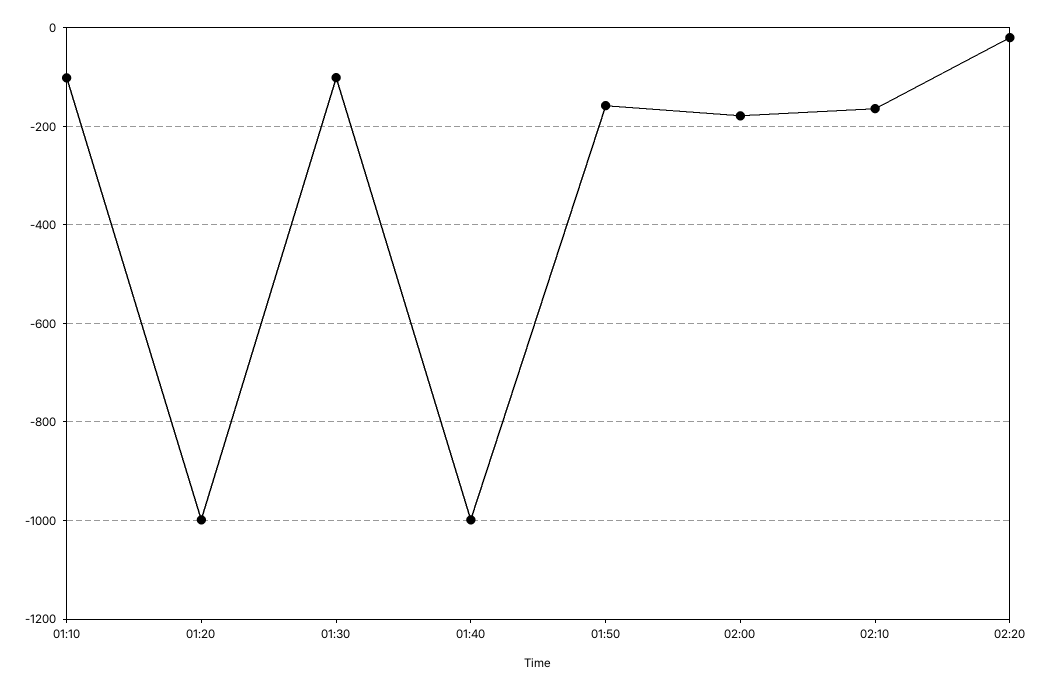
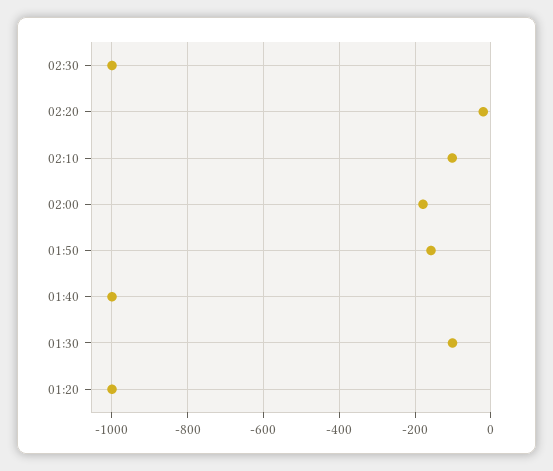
01:10: -100 -> none
02:10: -160 -> -100
02:30: none -> -1000

